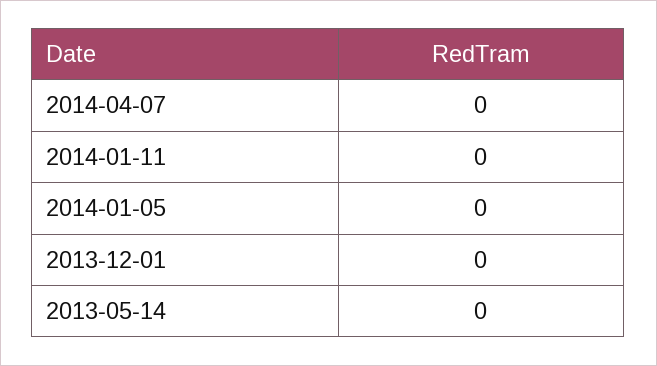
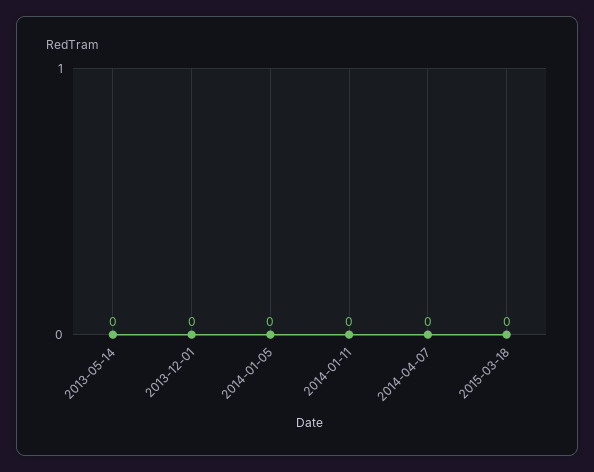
2015-03-18: none -> 0

